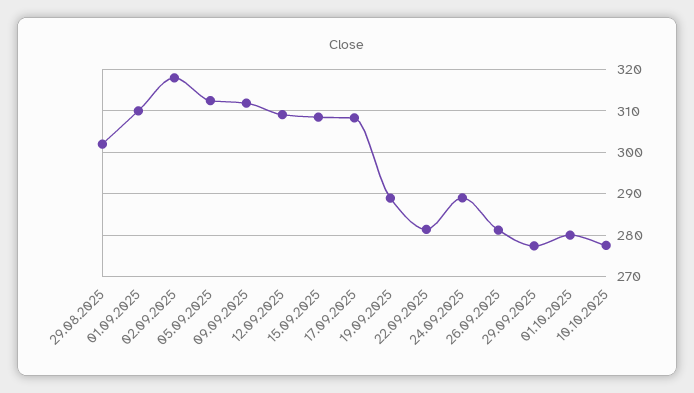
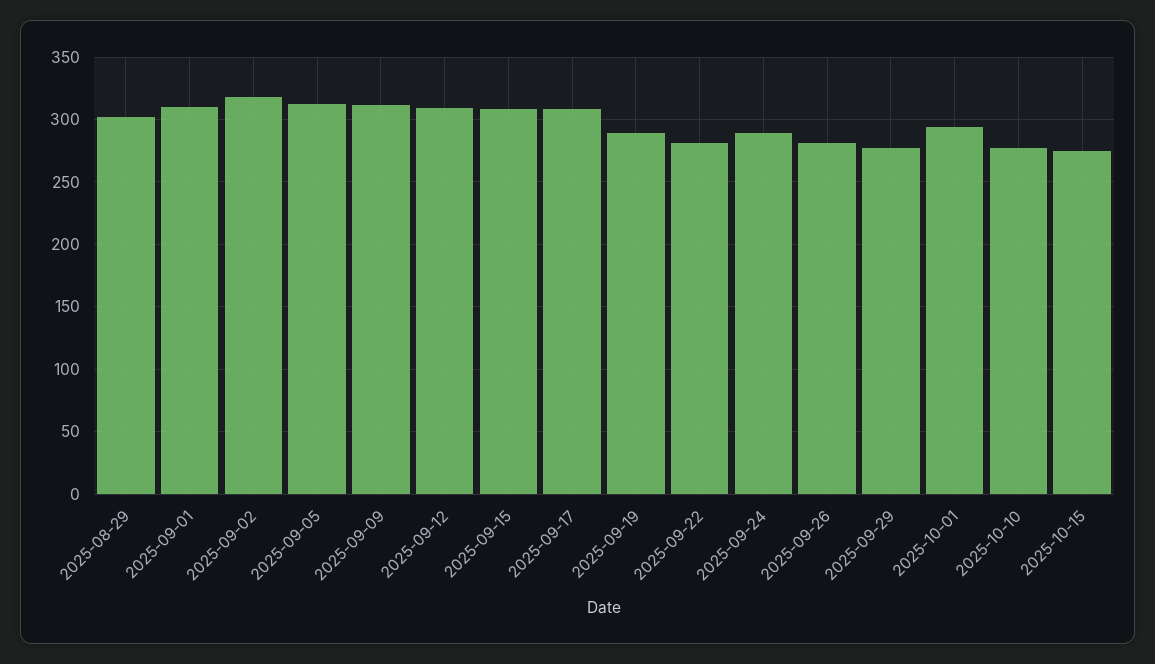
01.10.2025: 280 -> 295
2025-10-15: none -> 275

